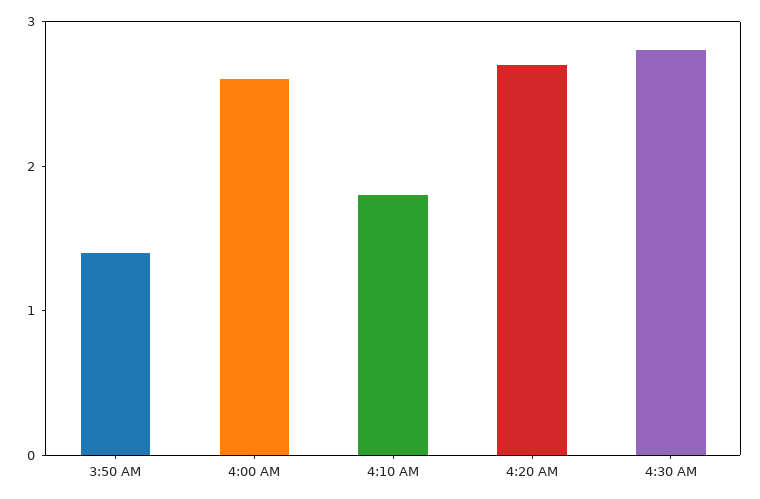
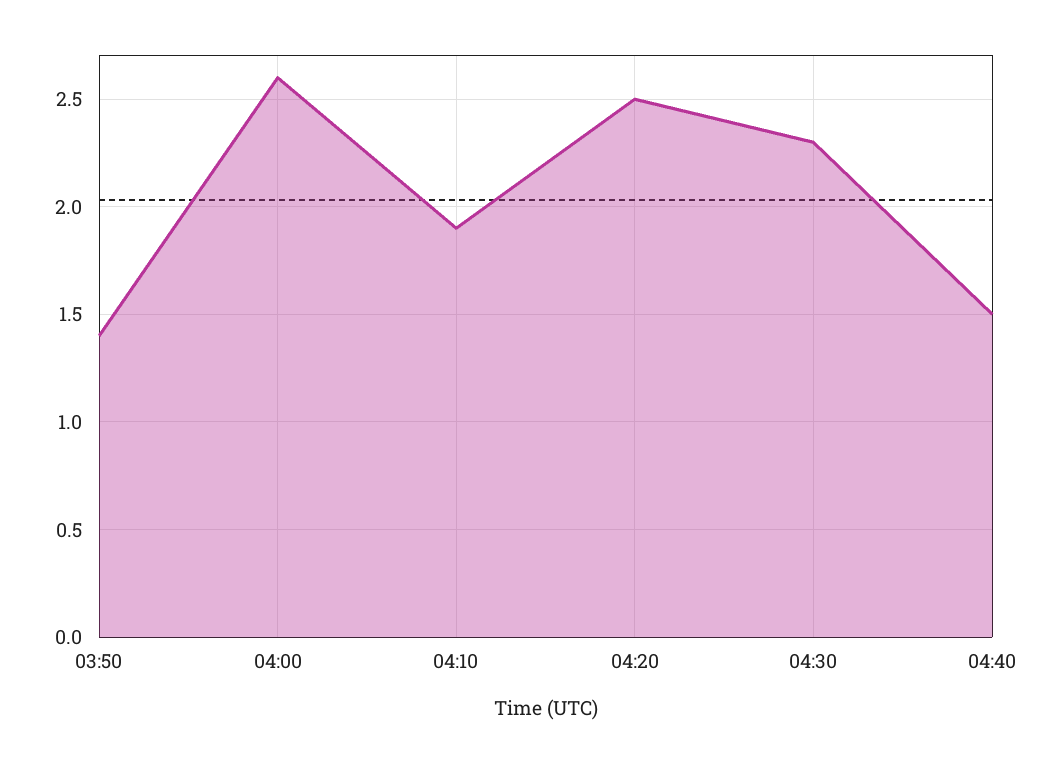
4:10 AM: 1.8 -> 1.9
4:20 AM: 2.7 -> 2.5
4:30 AM: 2.8 -> 2.3
04:40: none -> 1.5

